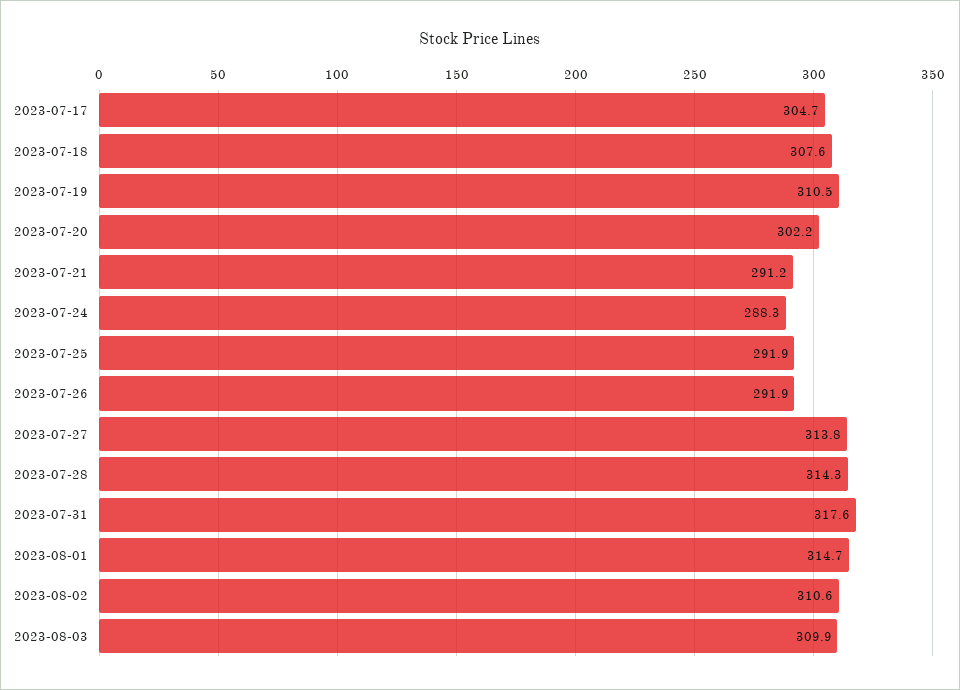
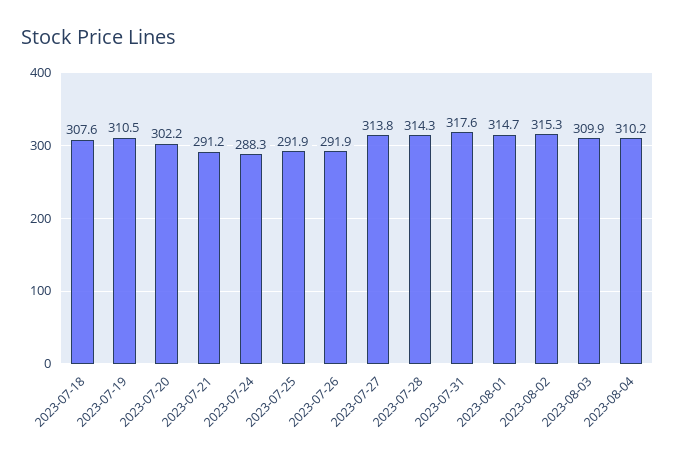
2023-07-17: 304.7 -> none
2023-08-02: 310.6 -> 315.3
2023-08-04: none -> 310.2

